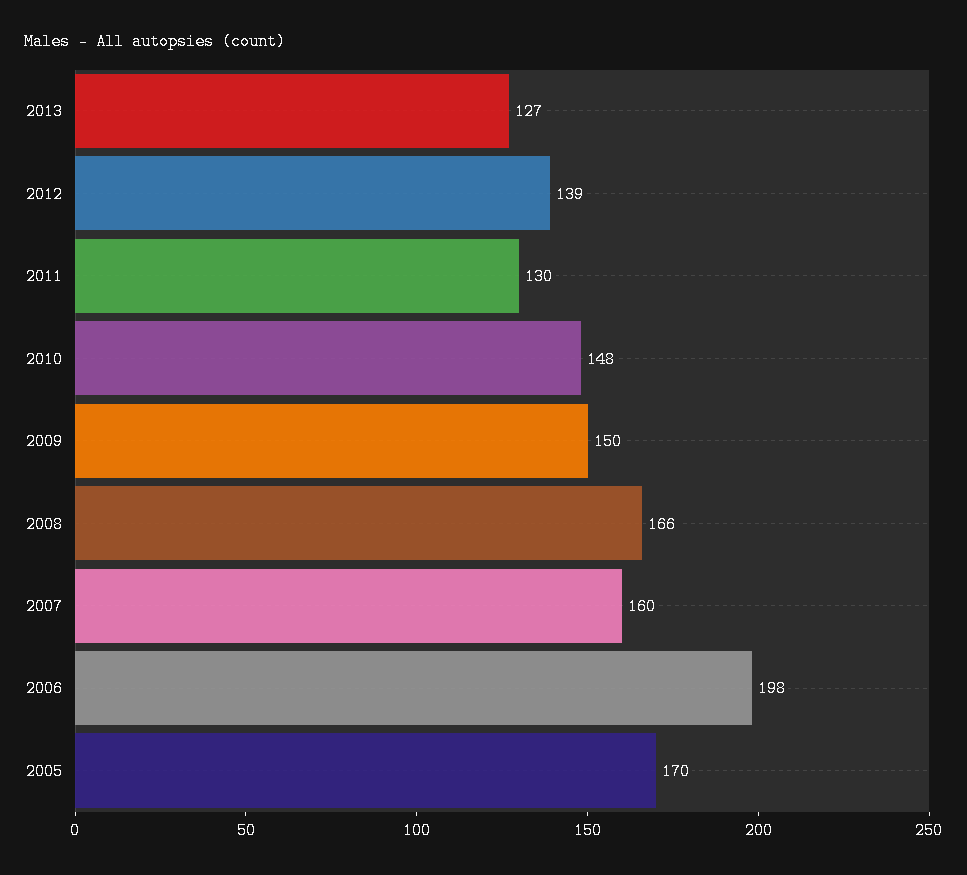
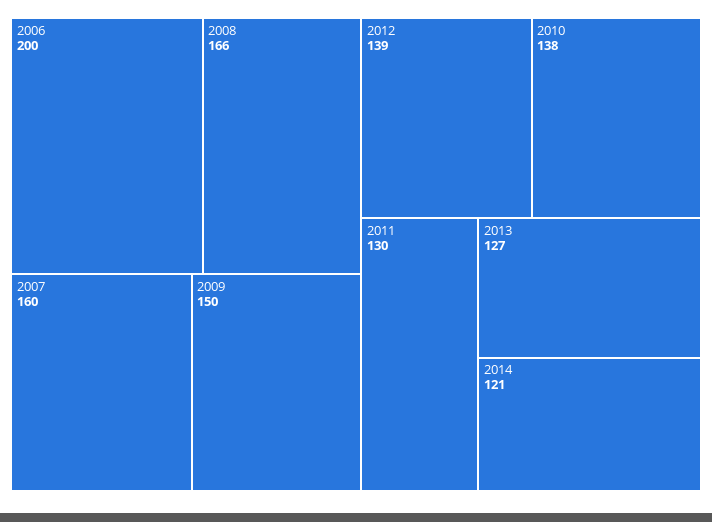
2010: 148 -> 138
2006: 198 -> 200
2005: 170 -> none
2014: none -> 121

